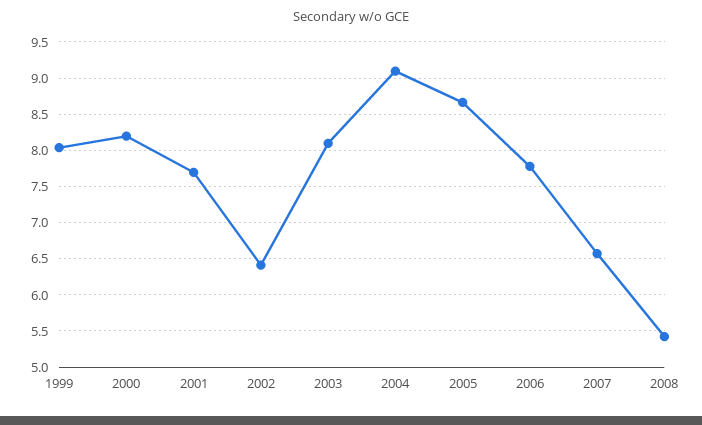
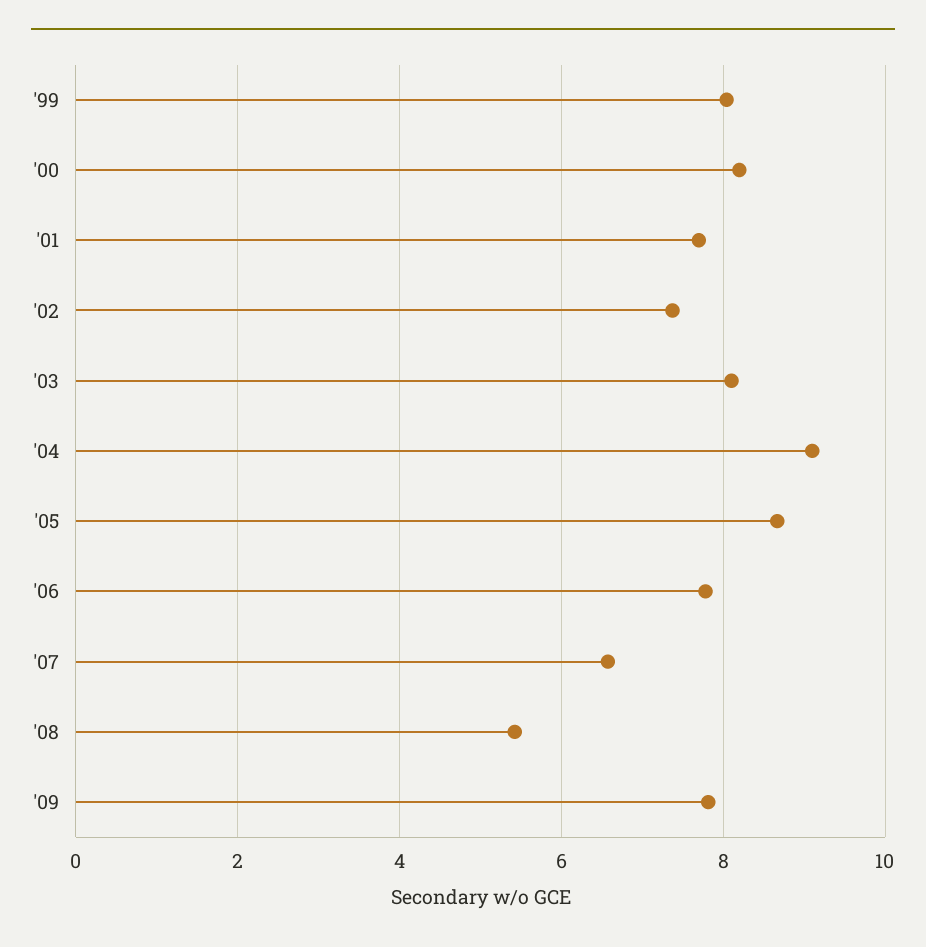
2002: 6.4 -> 7.4
'09: none -> 7.8

